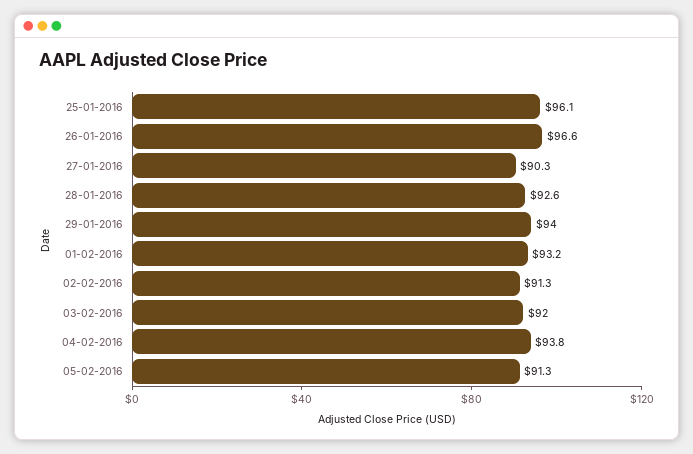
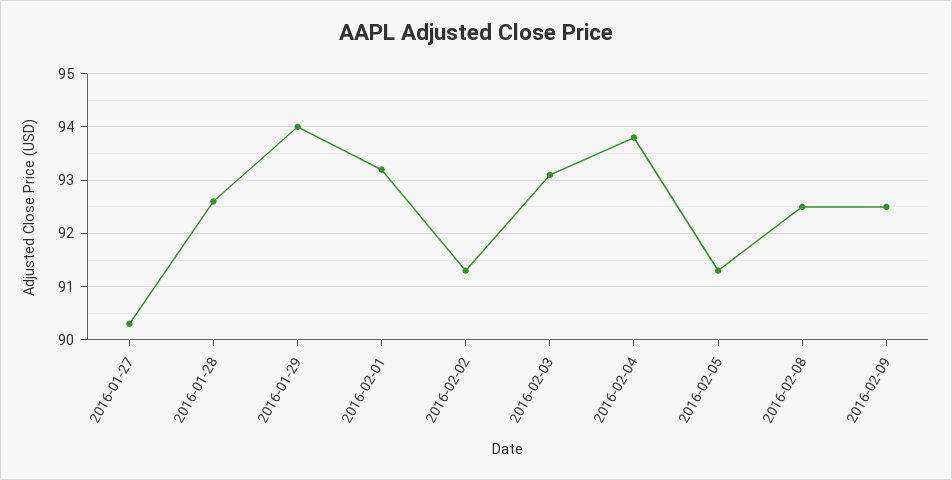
25-01-2016: 96.1 -> none
26-01-2016: 96.6 -> none
03-02-2016: 92 -> 93
2016-02-08: none -> 92.5
2016-02-09: none -> 92.5

